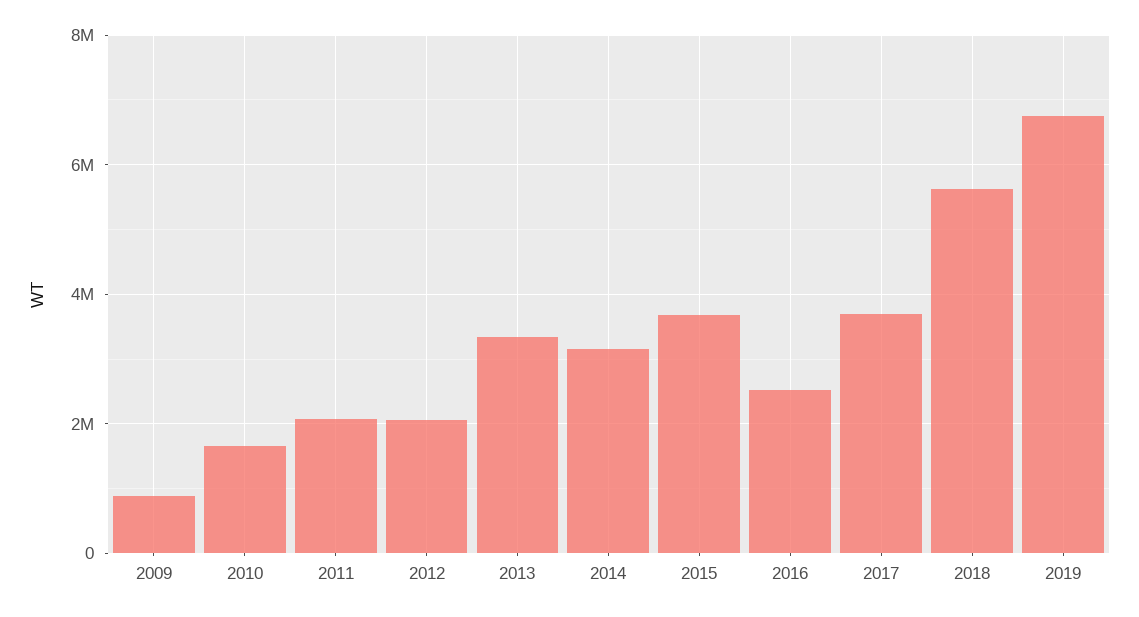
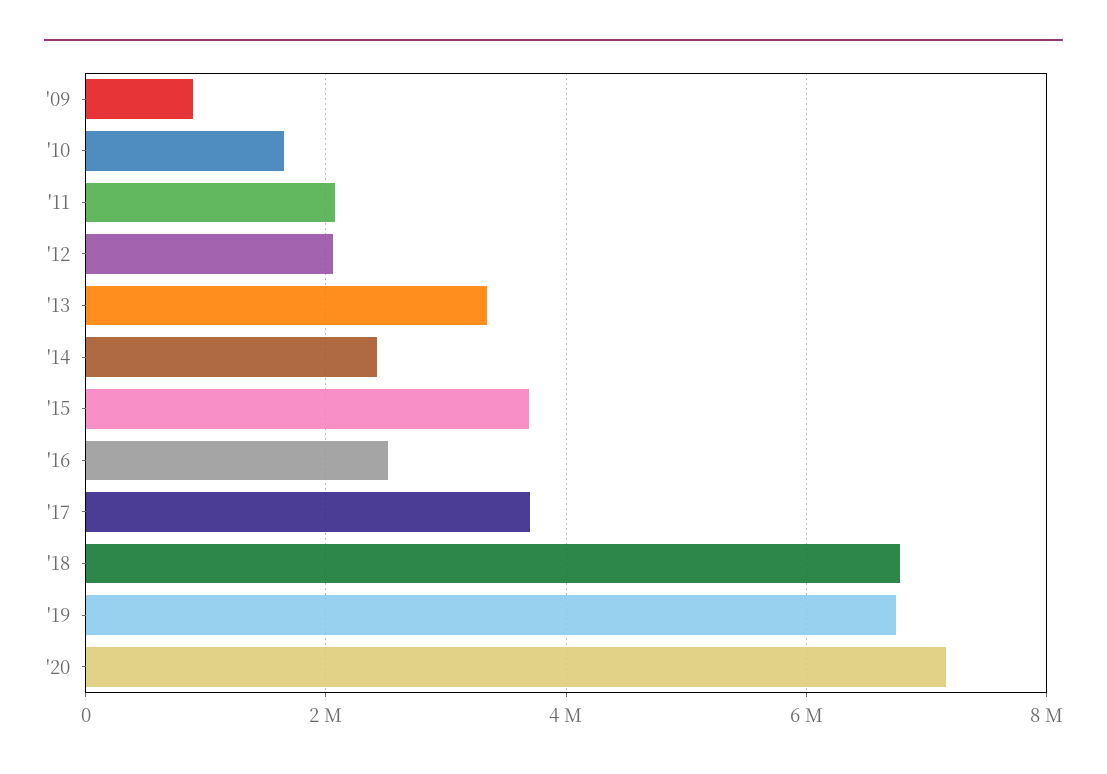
2014: 3200000 -> 2400000
2018: 5600000 -> 6800000
'20: none -> 7200000

